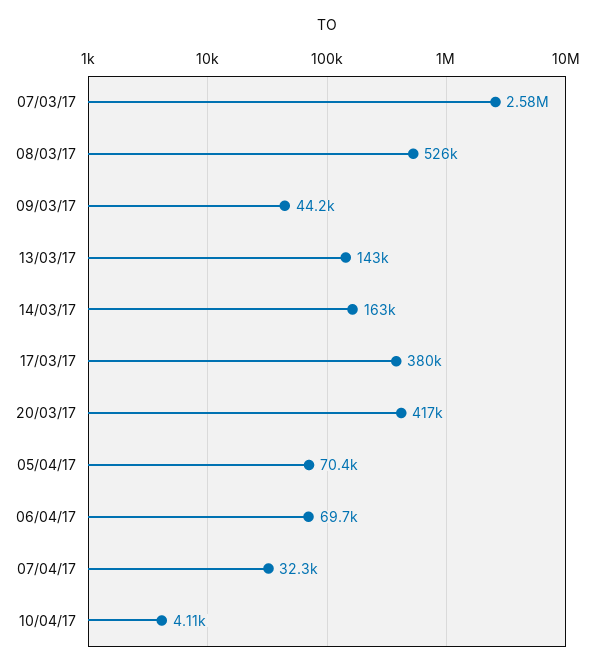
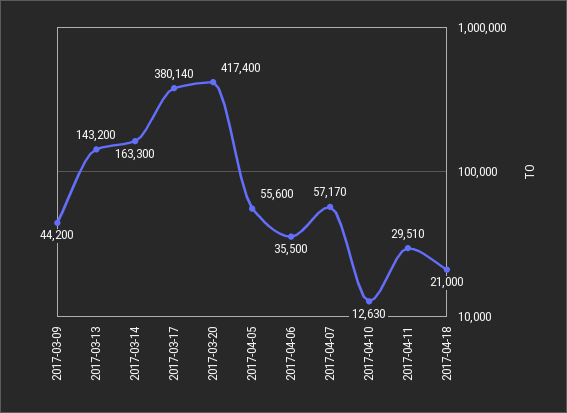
07/03/17: 2580000 -> none
08/03/17: 526000 -> none
05/04/17: 70400 -> 55600
06/04/17: 69700 -> 35500
07/04/17: 32300 -> 57170
10/04/17: 4110 -> 12630
2017-04-11: none -> 29510
2017-04-18: none -> 21000

